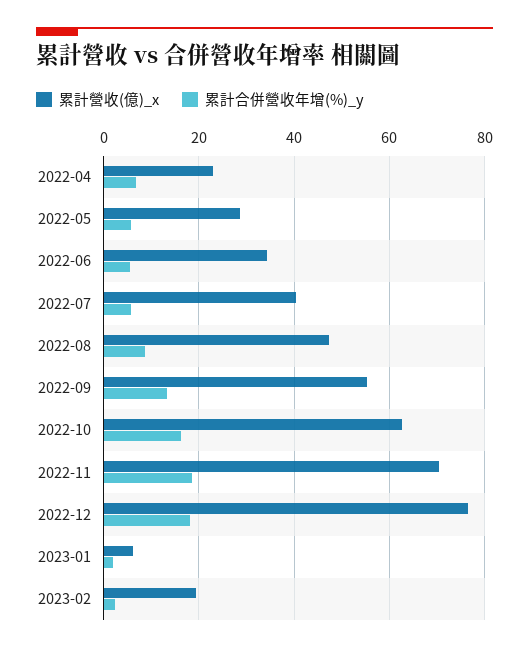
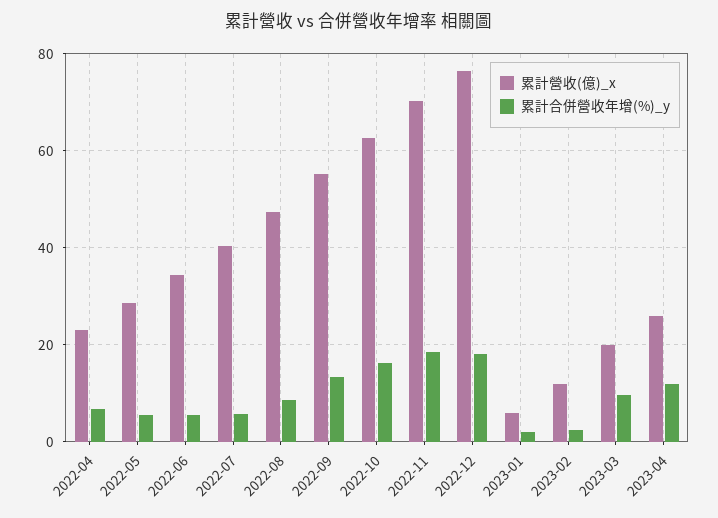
累計營收(億)_x, 2023-02: 20 -> 12
累計營收(億)_x, 2023-03: none -> 20
累計合併營收年增(%)_y, 2023-03: none -> 10
累計營收(億)_x, 2023-04: none -> 26
累計合併營收年增(%)_y, 2023-04: none -> 12

